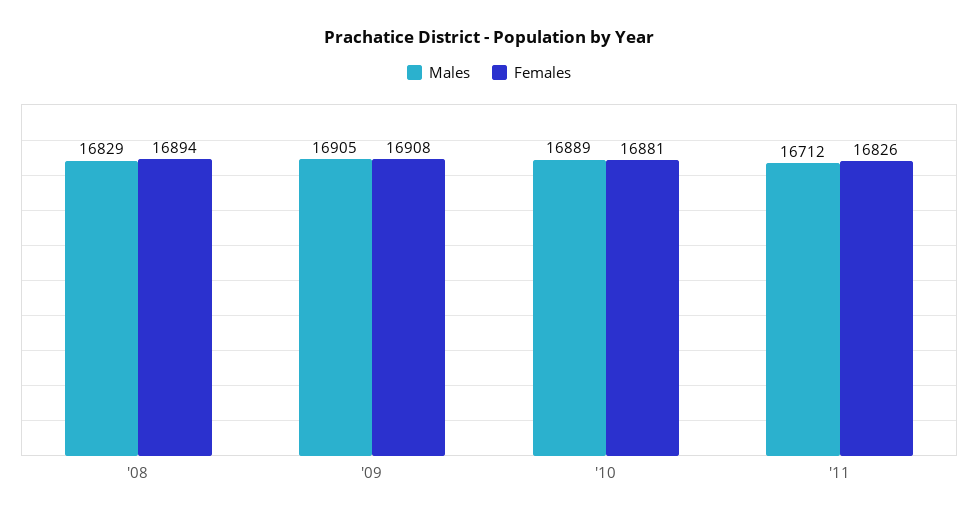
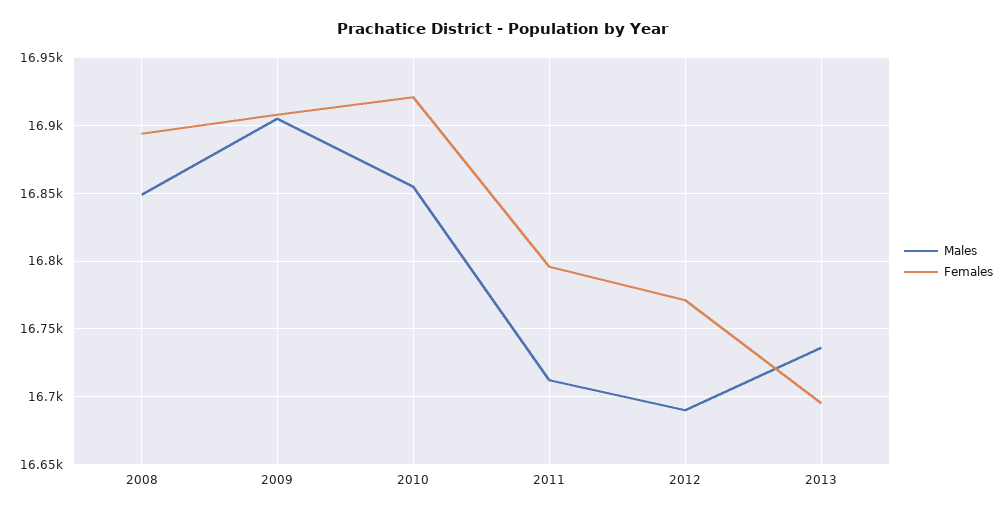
Males, '08: 16829 -> 16850
Males, '10: 16889 -> 16855
Females, '10: 16881 -> 16920
Females, '11: 16826 -> 16795
Males, 2012: none -> 16690
Females, 2012: none -> 16770
Males, 2013: none -> 16735
Females, 2013: none -> 16695

